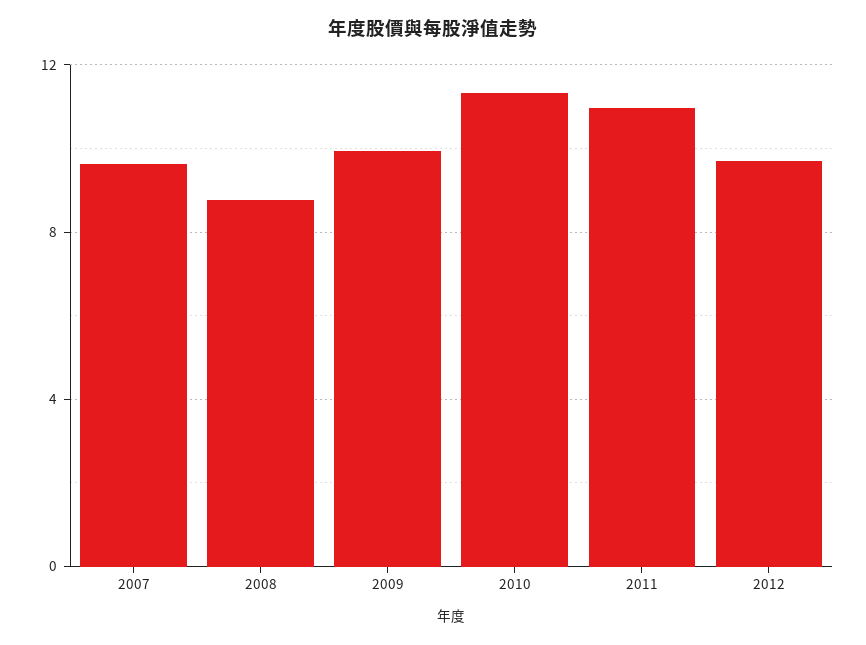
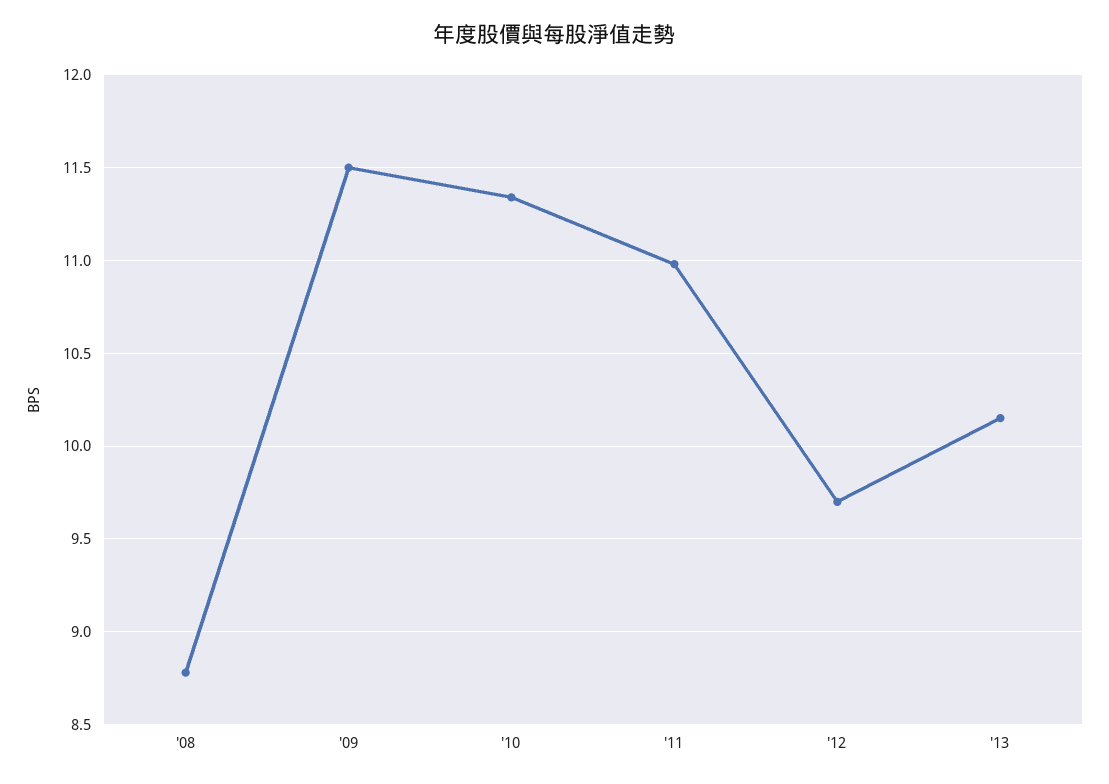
2007: 9.5 -> none
2009: 10 -> 11.5
'13: none -> 10.15

